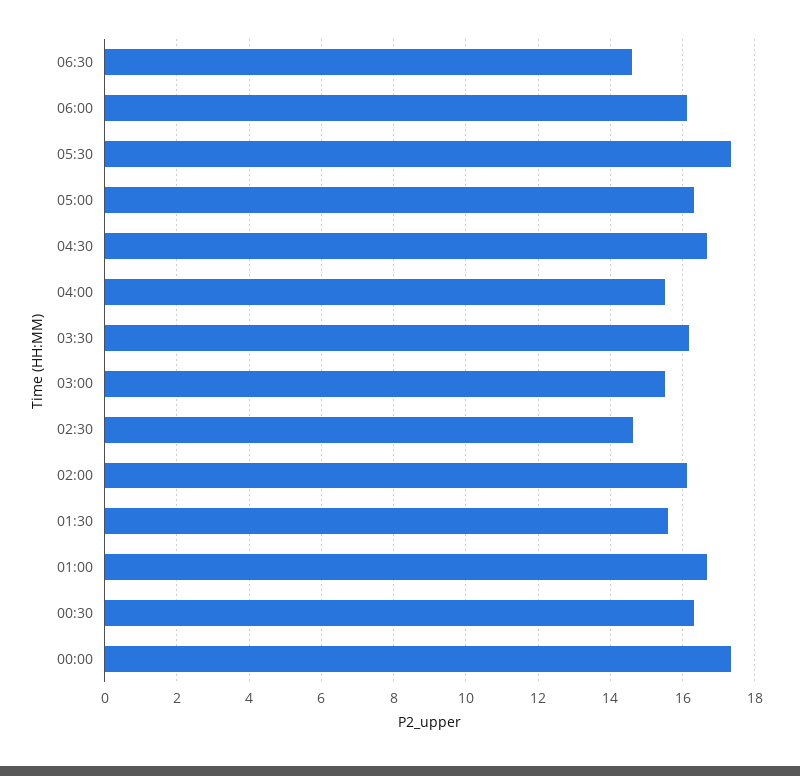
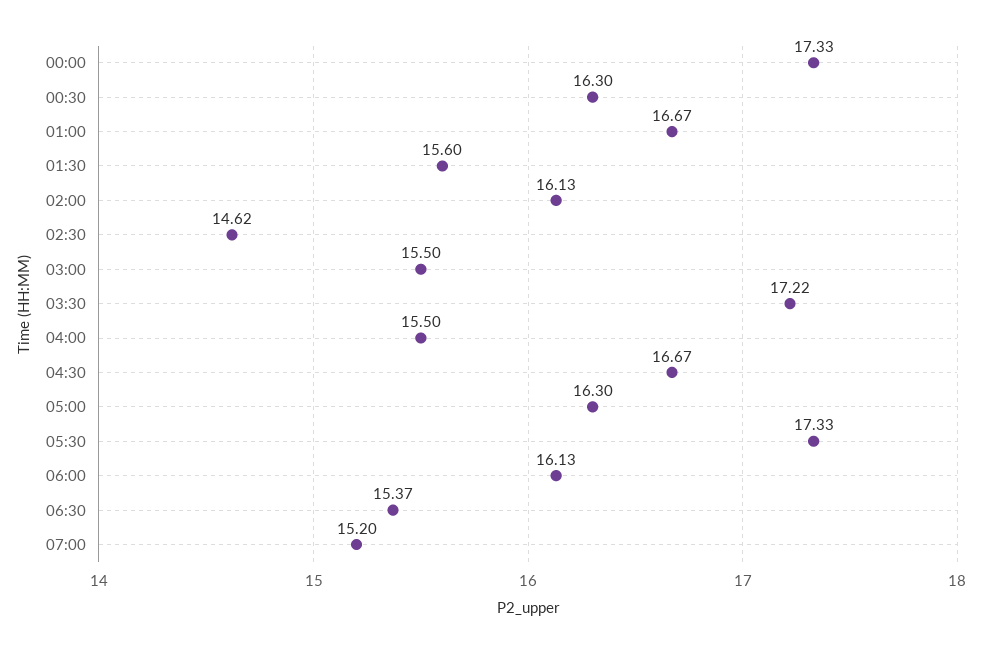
06:30: 14.6 -> 15.37
03:30: 16.2 -> 17.22
07:00: none -> 15.2

